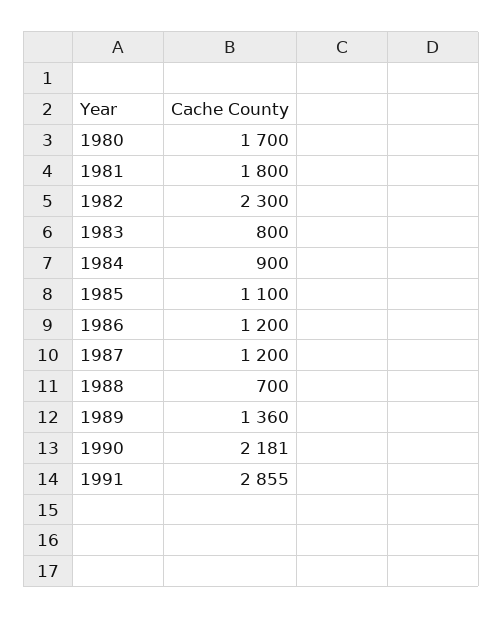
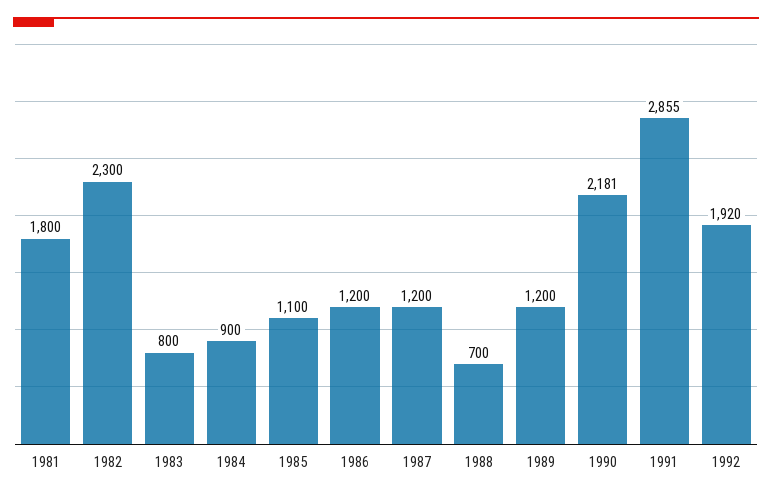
1980: 1700 -> none
1989: 1360 -> 1200
1992: none -> 1920

